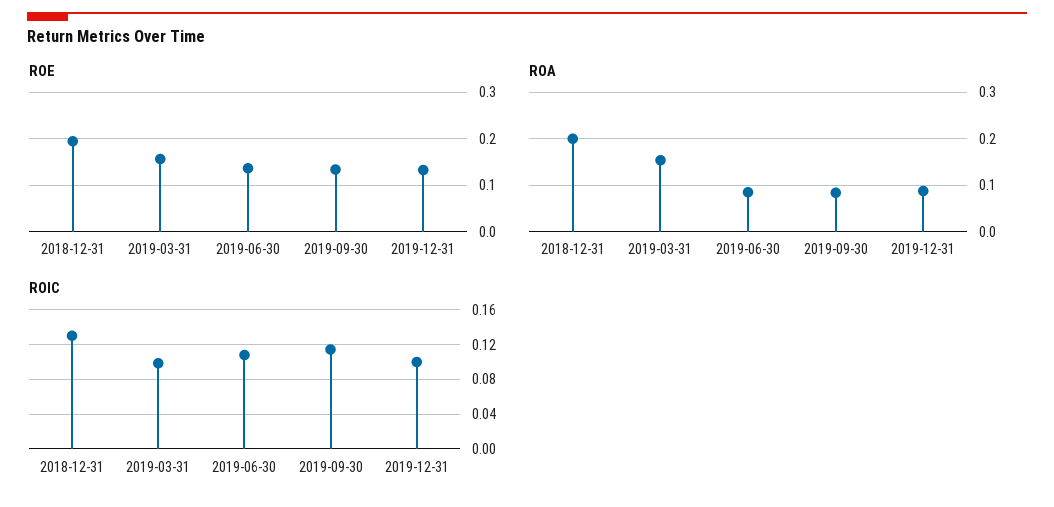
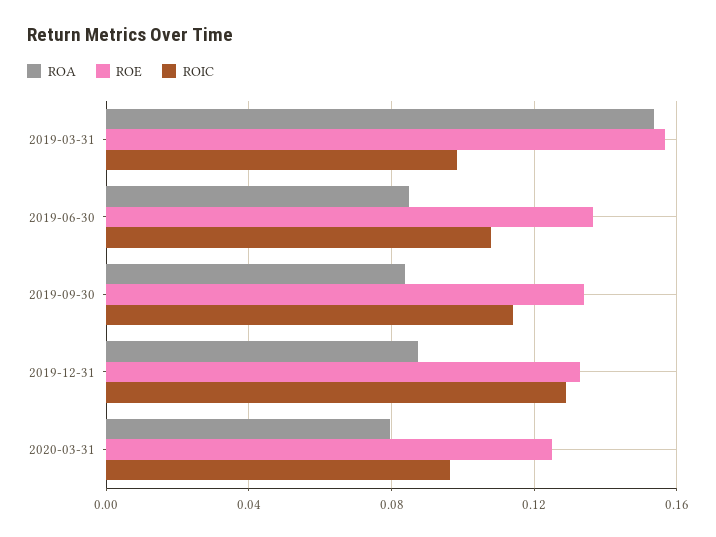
ROE, 2018-12-31: 0.2 -> none
ROA, 2018-12-31: 0.2 -> none
ROIC, 2018-12-31: 0.13 -> none
ROIC, 2019-12-31: 0.1 -> 0.13
ROA, 2020-03-31: none -> 0.08
ROE, 2020-03-31: none -> 0.125
ROIC, 2020-03-31: none -> 0.095

